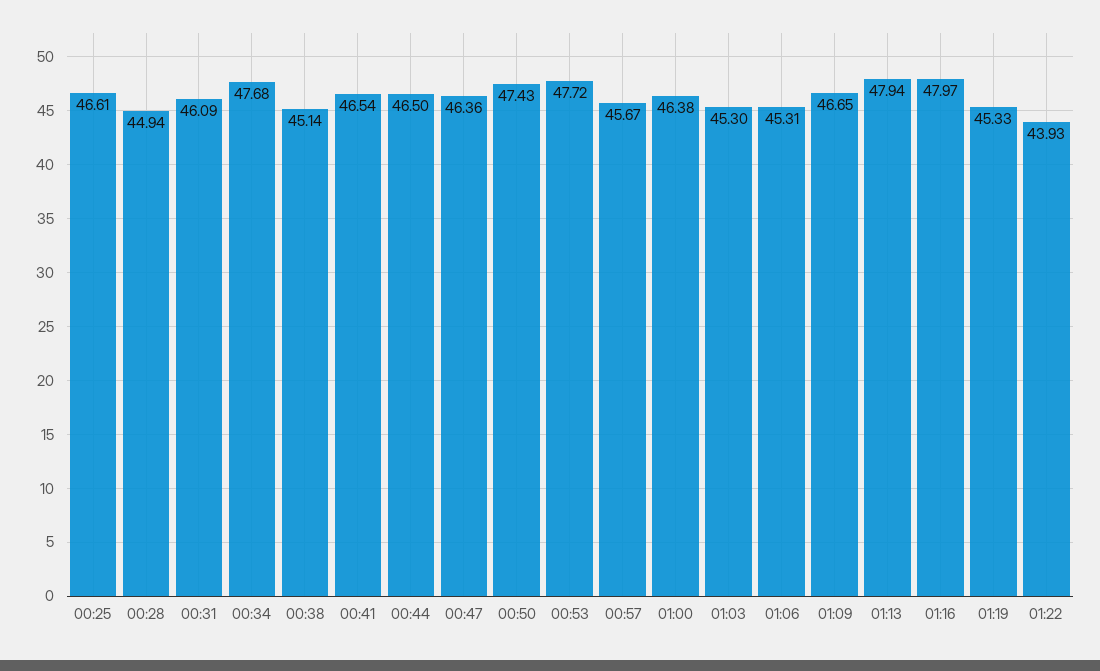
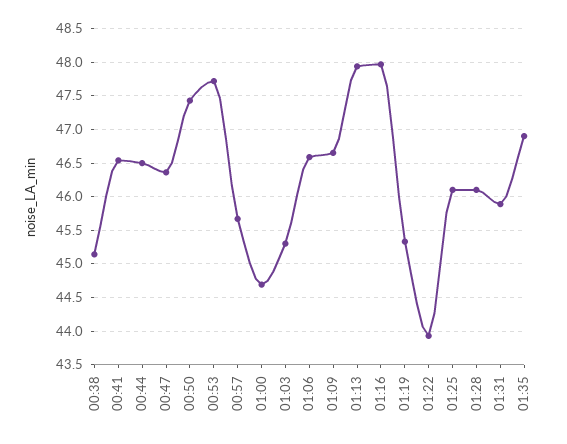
00:25: 46.61 -> none
00:28: 44.94 -> none
00:31: 46.09 -> none
00:34: 47.68 -> none
01:00: 46.38 -> 44.7
01:06: 45.31 -> 46.6
01:25: none -> 46.1
01:28: none -> 46.1
01:31: none -> 45.9
01:35: none -> 46.9

